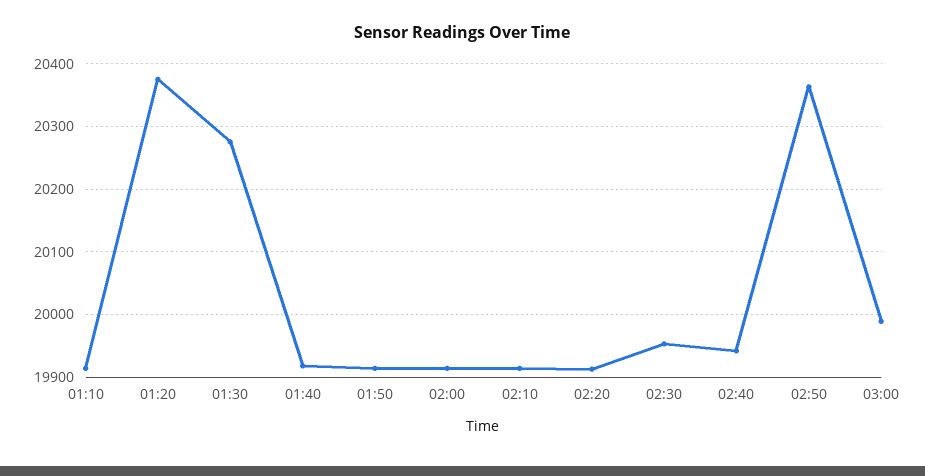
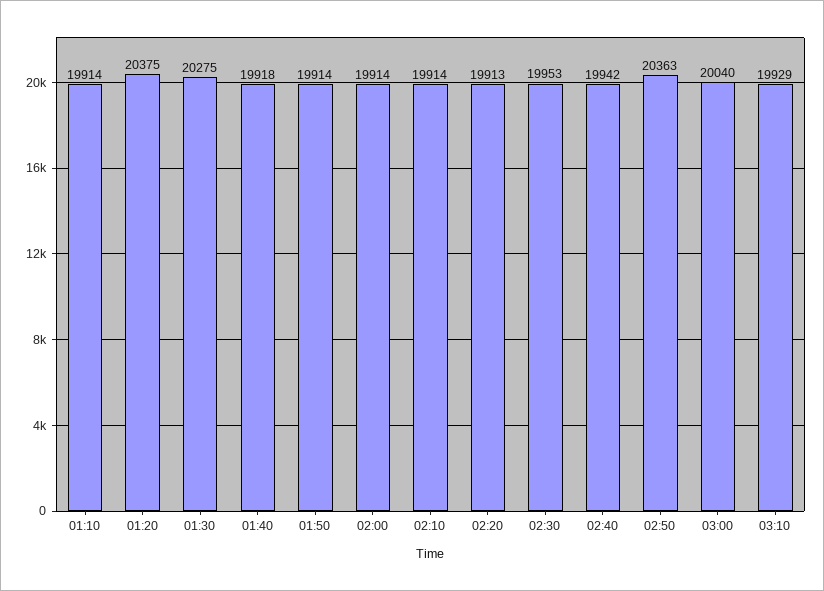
03:00: 19990 -> 20040
03:10: none -> 19929

